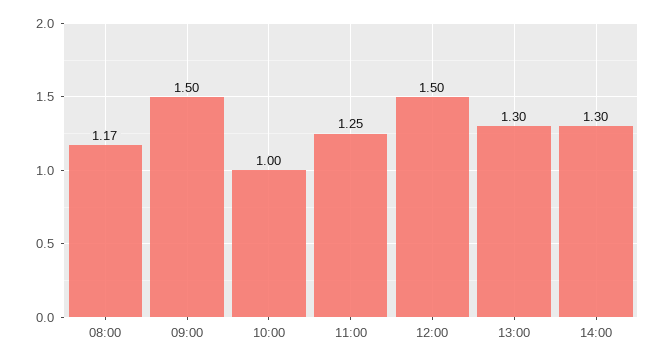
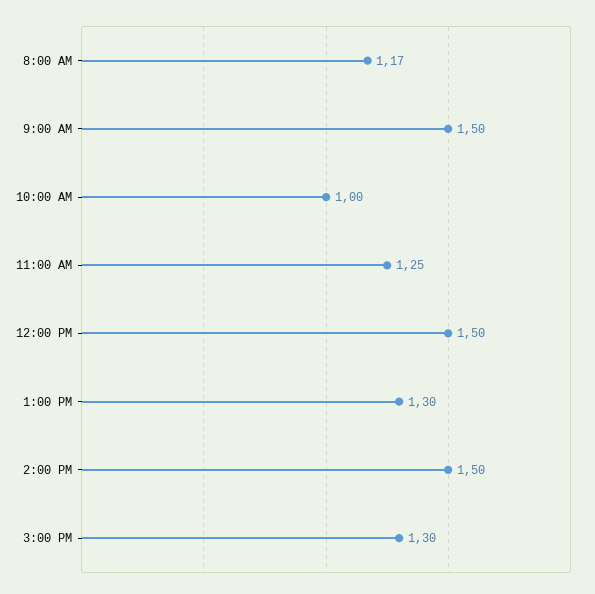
14:00: 1.3 -> 1.5
3:00 PM: none -> 1.3

